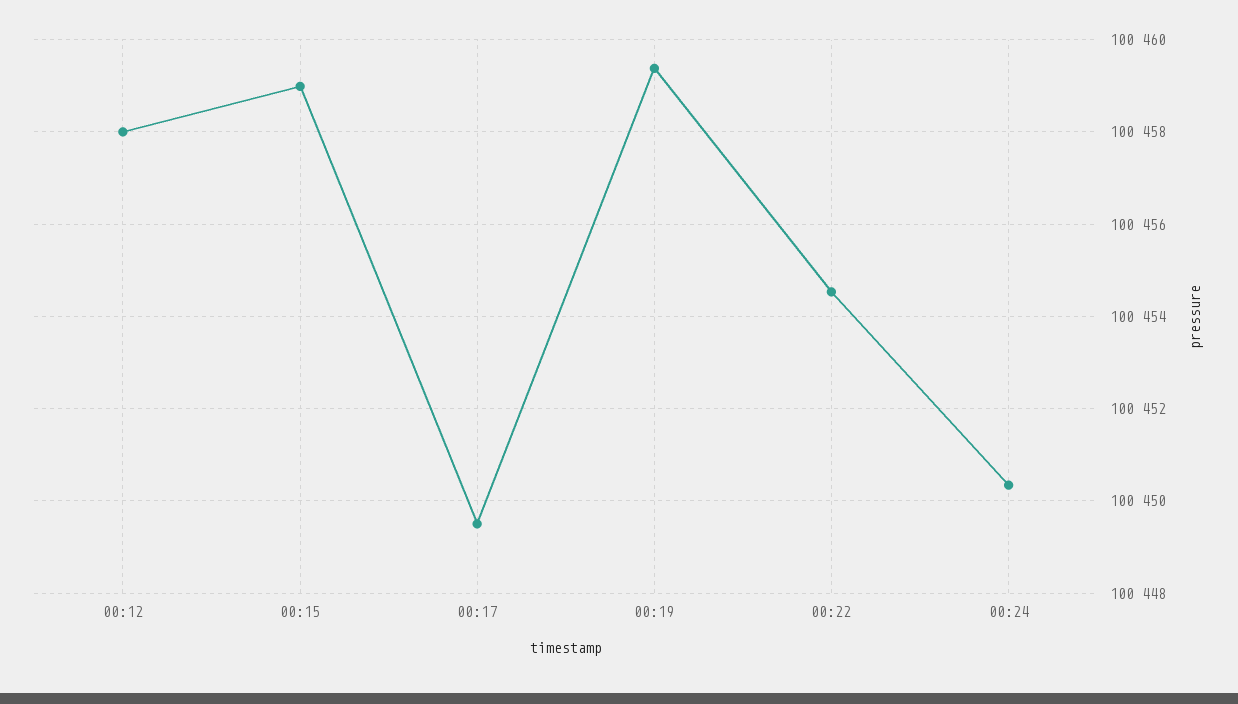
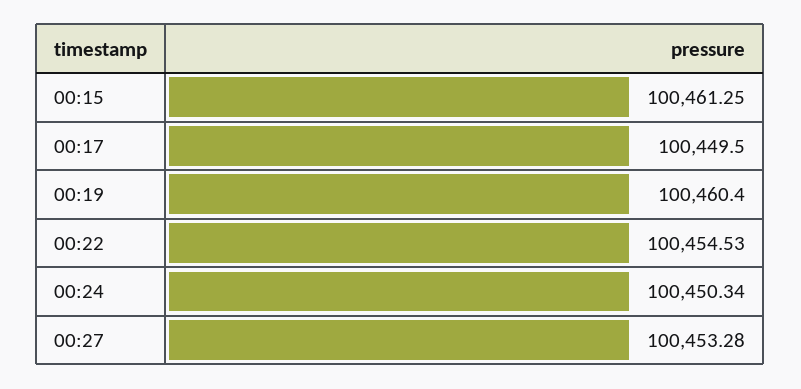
00:12: 100458 -> none
00:15: 100459 -> 100461.25
00:19: 100459.4 -> 100460.4
00:27: none -> 100453.28

